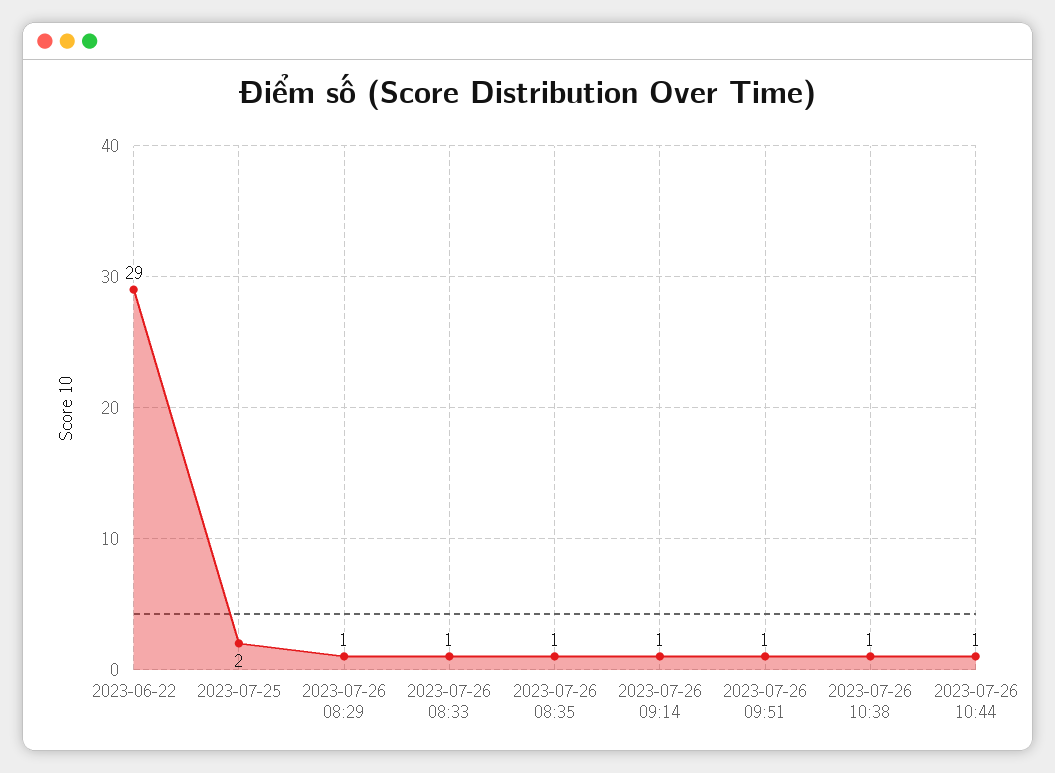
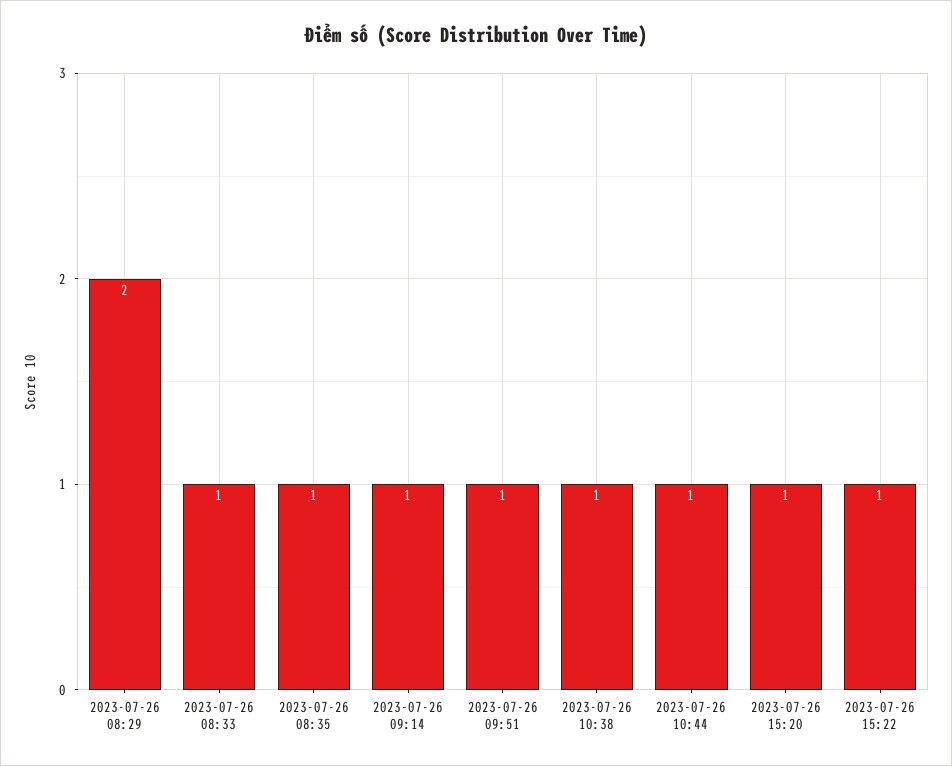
2023-06-22: 29 -> none
2023-07-25: 2 -> none
2023-07-26 08:29: 1 -> 2
2023-07-26 15:20: none -> 1
2023-07-26 15:22: none -> 1

